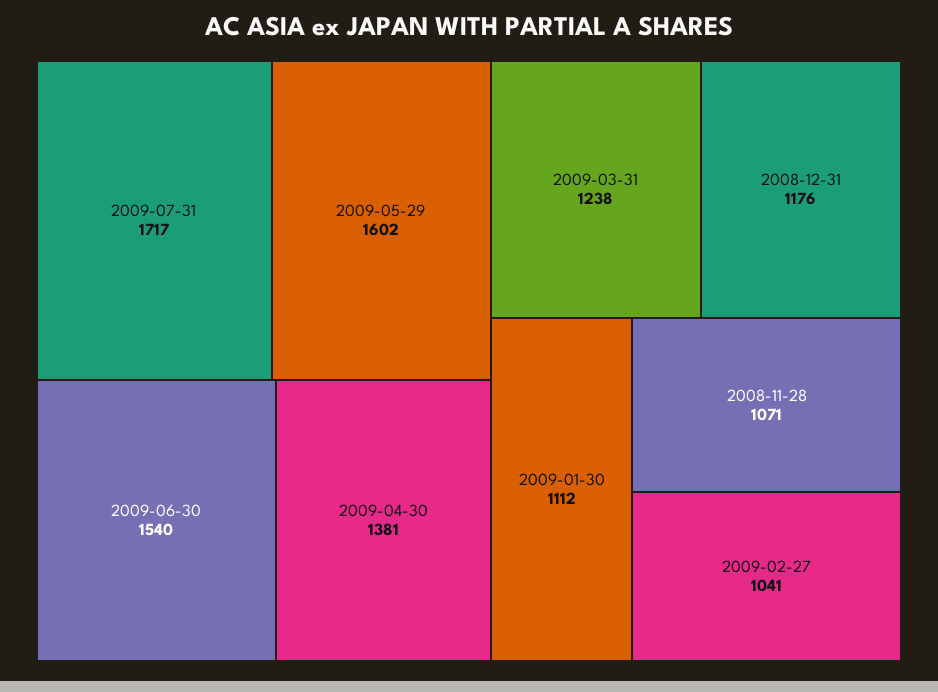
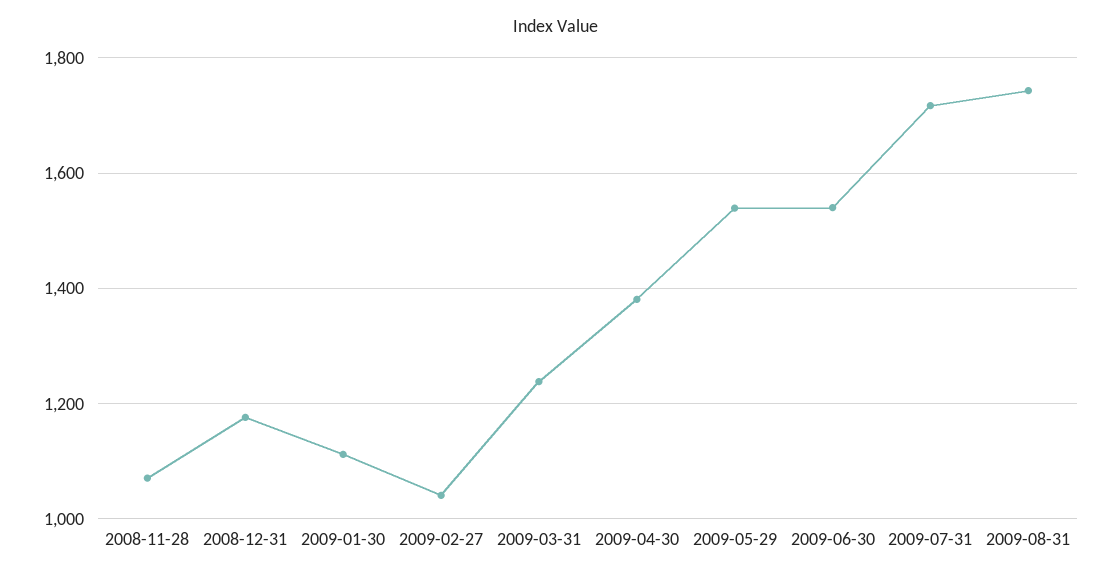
2009-05-29: 1602 -> 1540
2009-08-31: none -> 1740

